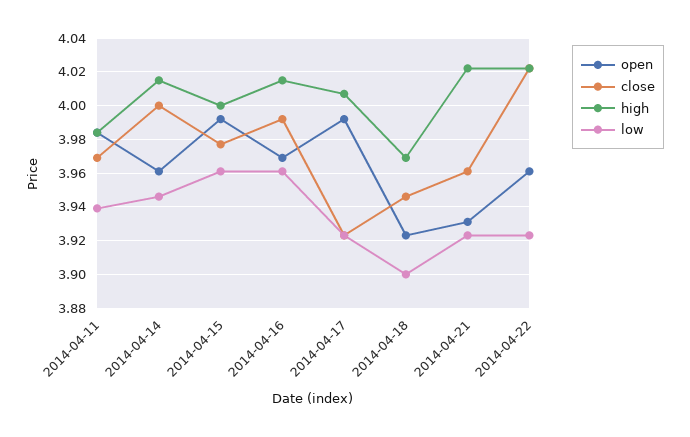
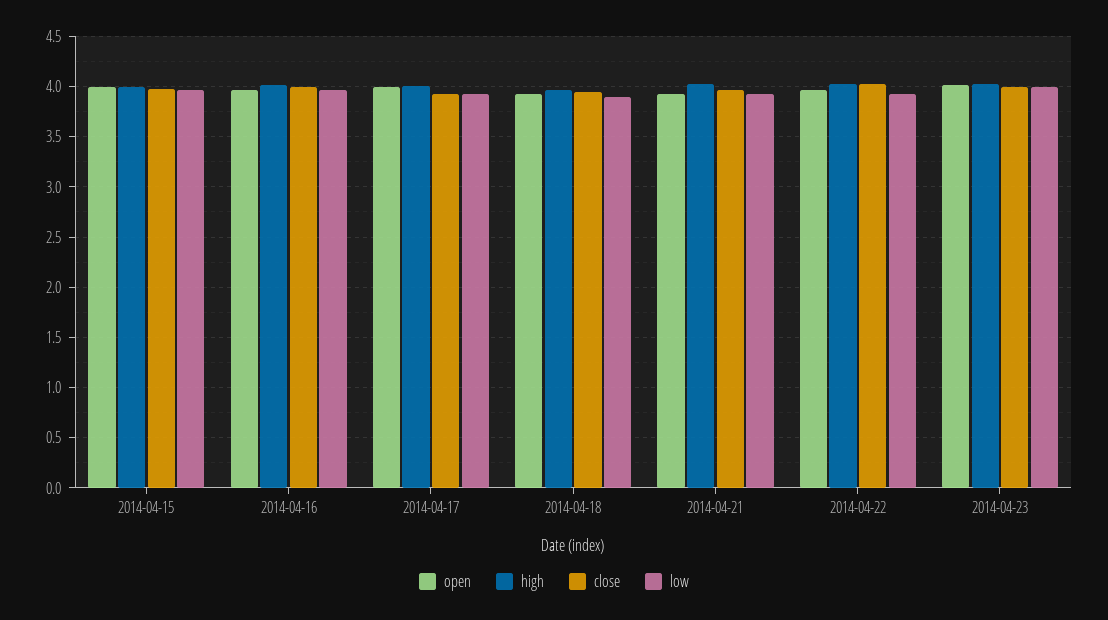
open, 2014-04-11: 3.985 -> none
close, 2014-04-11: 3.97 -> none
high, 2014-04-11: 3.985 -> none
low, 2014-04-11: 3.94 -> none
open, 2014-04-14: 3.96 -> none
close, 2014-04-14: 4 -> none
high, 2014-04-14: 4.015 -> none
low, 2014-04-14: 3.945 -> none
open, 2014-04-23: none -> 4
high, 2014-04-23: none -> 4
close, 2014-04-23: none -> 4
low, 2014-04-23: none -> 4

